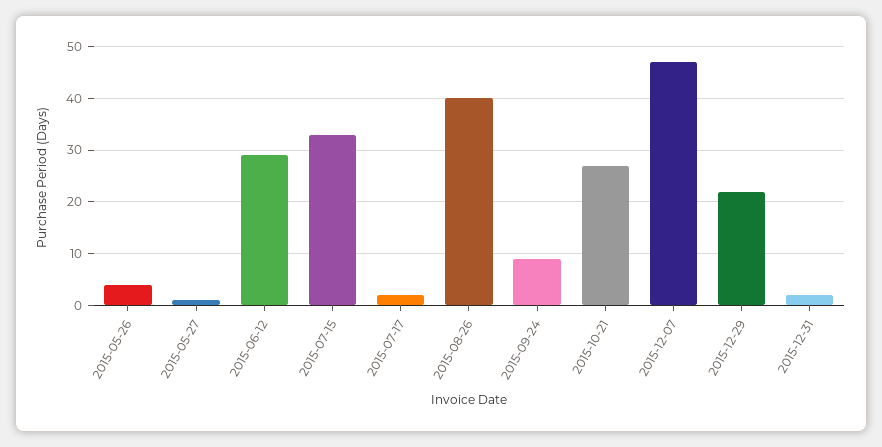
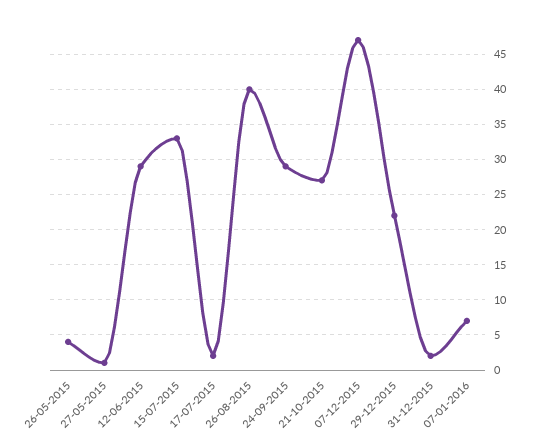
2015-09-24: 10 -> 29
07-01-2016: none -> 7

